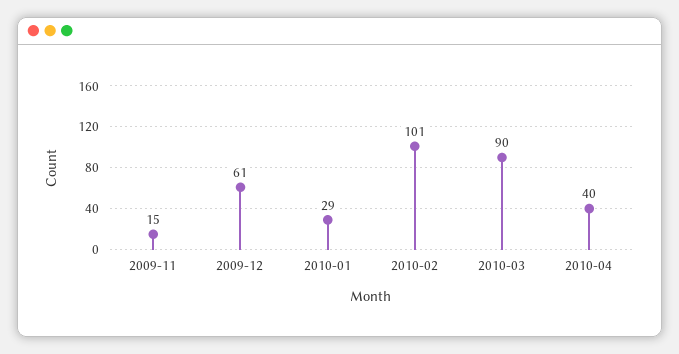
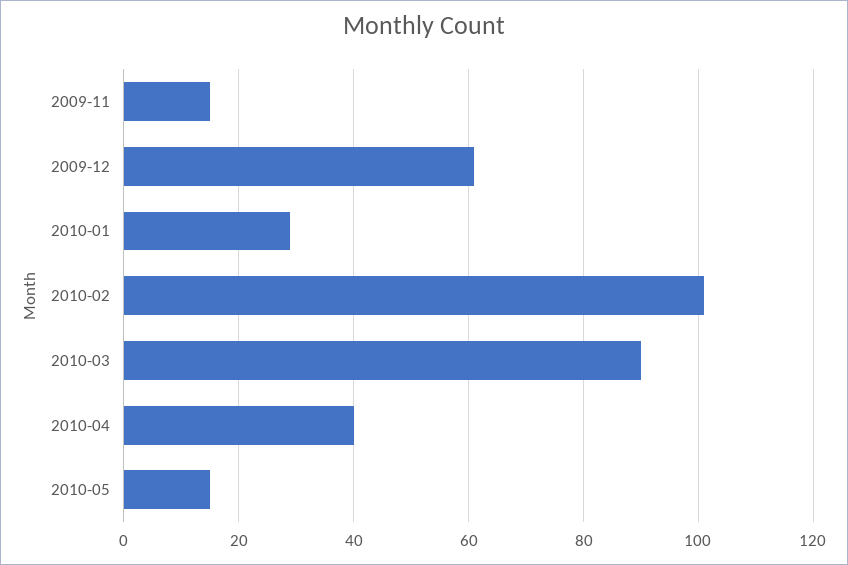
2010-05: none -> 15

